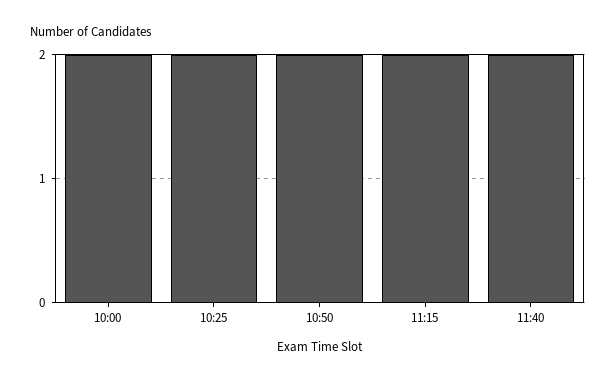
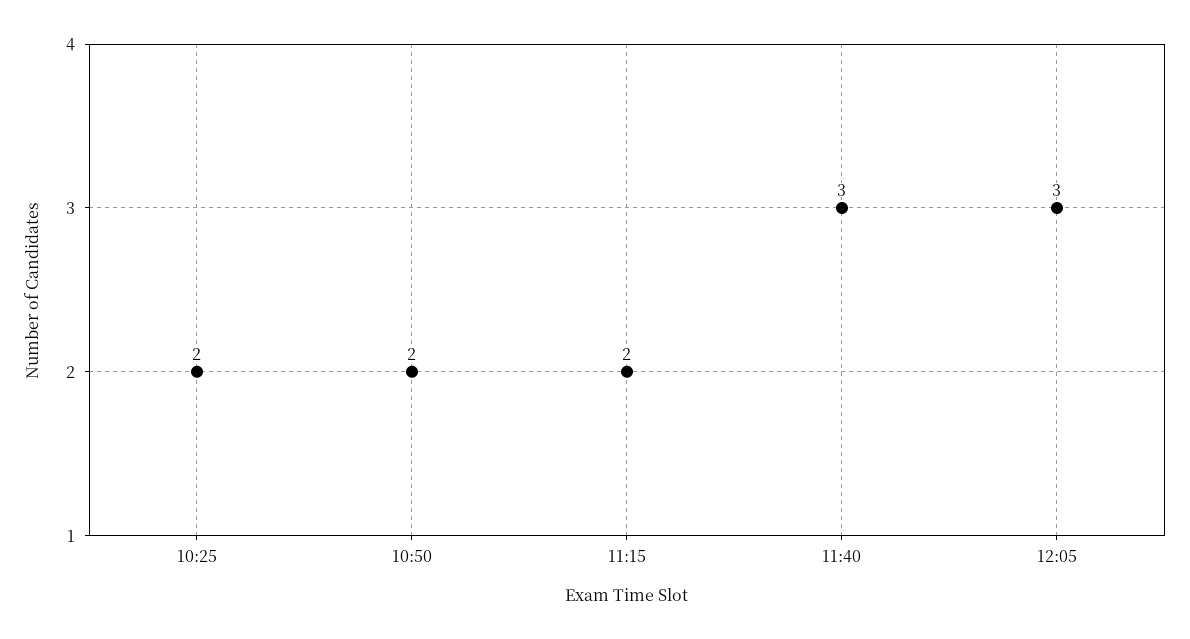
10:00: 2 -> none
11:40: 2 -> 3
12:05: none -> 3

